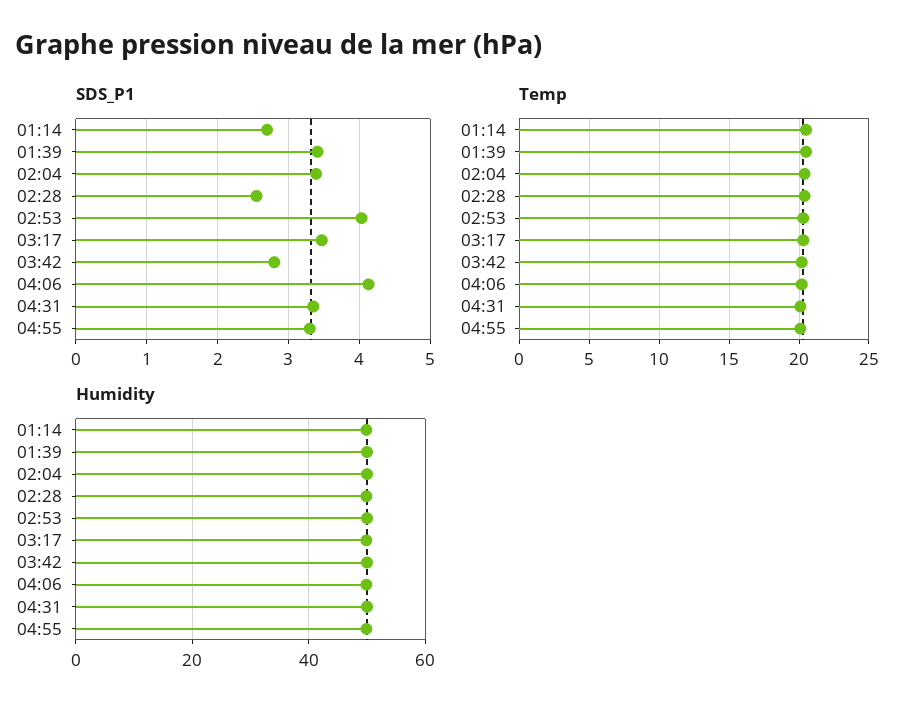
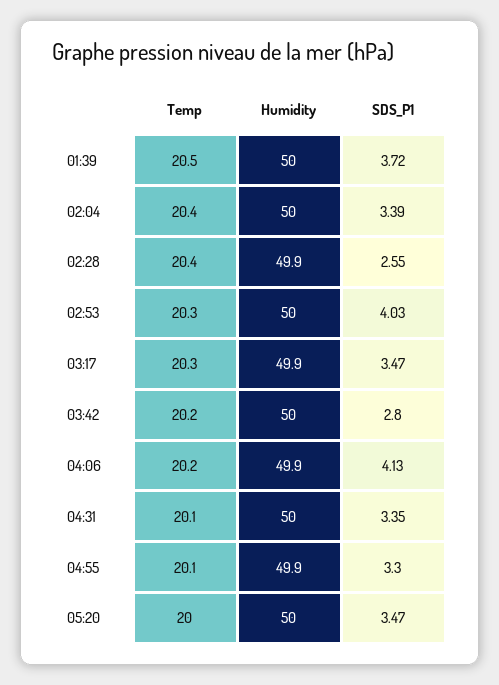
SDS_P1, 01:14: 2.7 -> none
SDS_P1, 01:39: 3.4 -> 3.72
Temp, 01:14: 20.5 -> none
Humidity, 01:14: 50 -> none
Temp, 05:20: none -> 20
Humidity, 05:20: none -> 50
SDS_P1, 05:20: none -> 3.47

